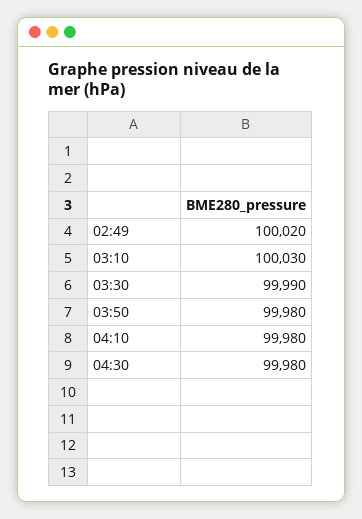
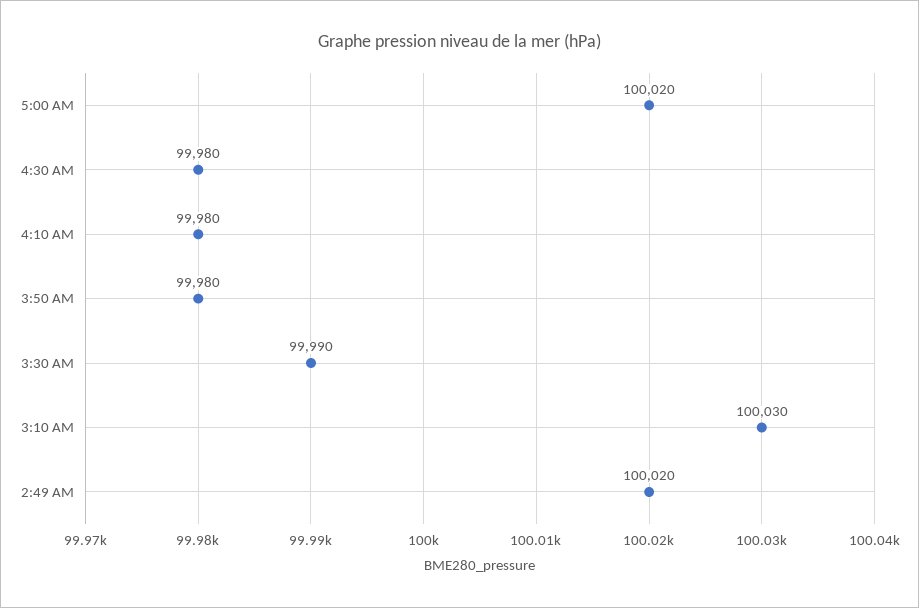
5:00 AM: none -> 100020

